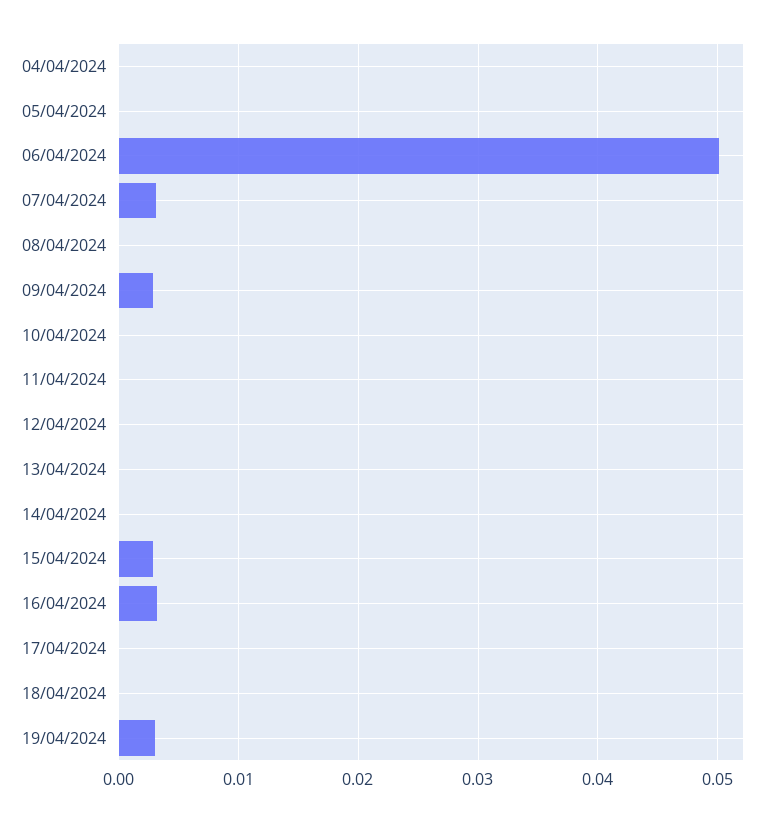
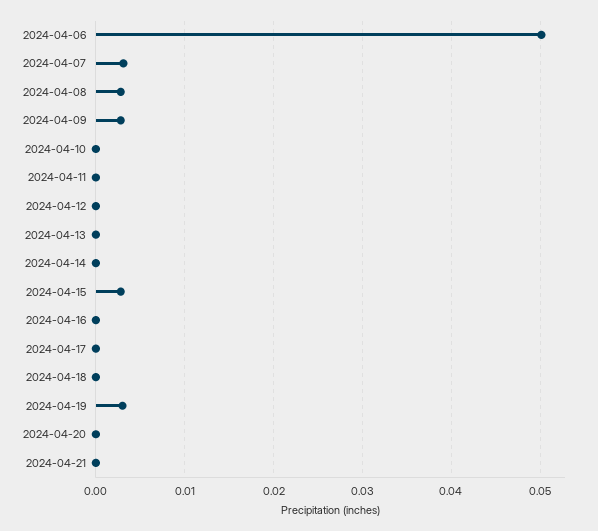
04/04/2024: 0 -> none
05/04/2024: 0 -> none
08/04/2024: 0 -> 0.003
16/04/2024: 0.003 -> 0
2024-04-20: none -> 0
2024-04-21: none -> 0

